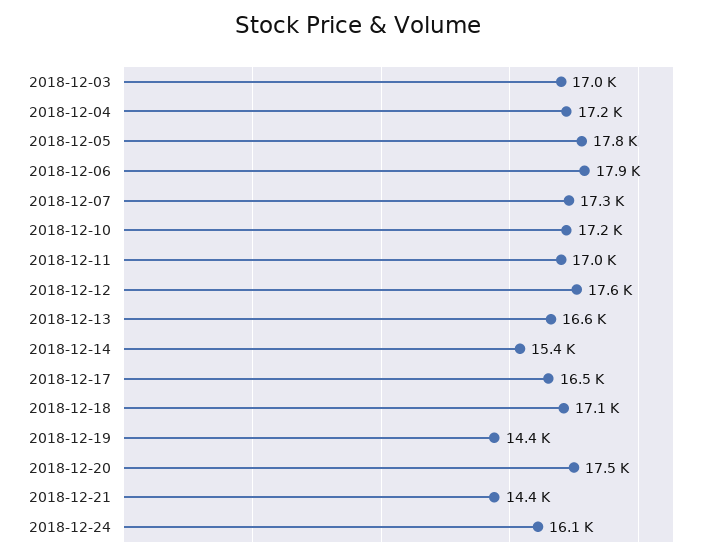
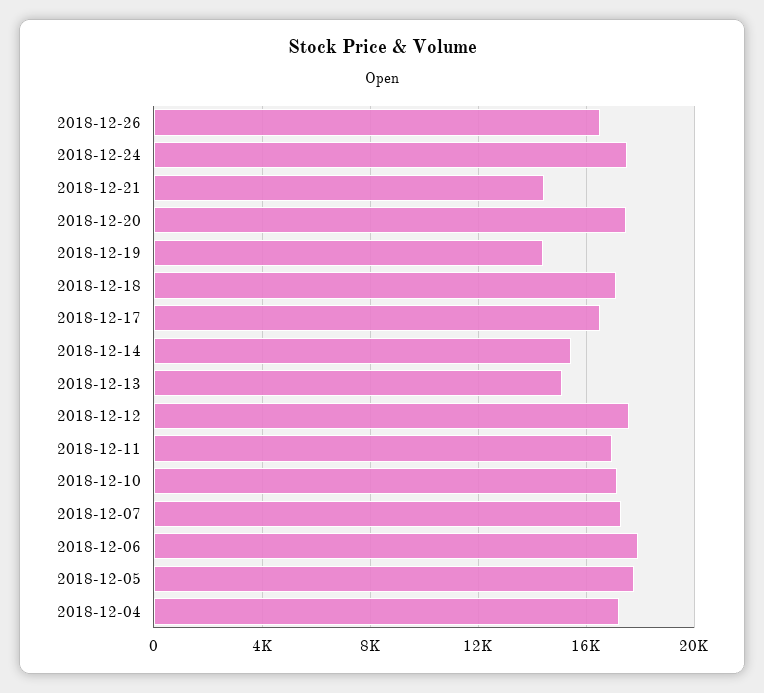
2018-12-03: 17000 -> none
2018-12-13: 16600 -> 15000
2018-12-24: 16100 -> 17500
2018-12-26: none -> 16500

